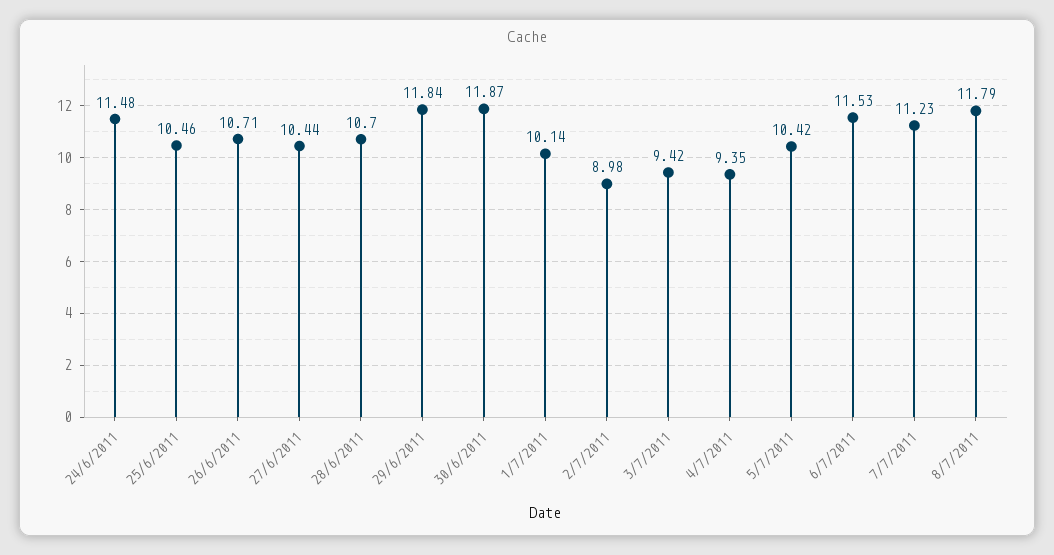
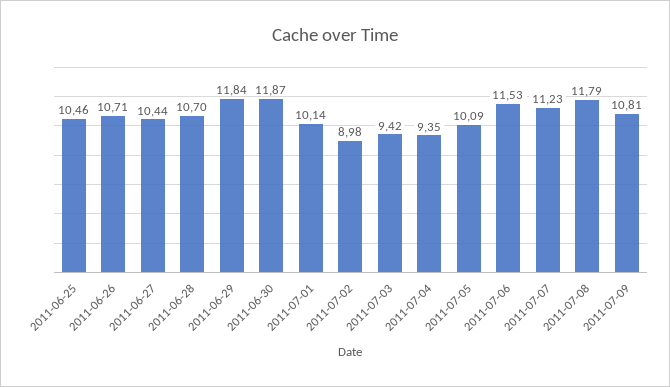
24/6/2011: 11.48 -> none
5/7/2011: 10.42 -> 10.09
2011-07-09: none -> 10.81

